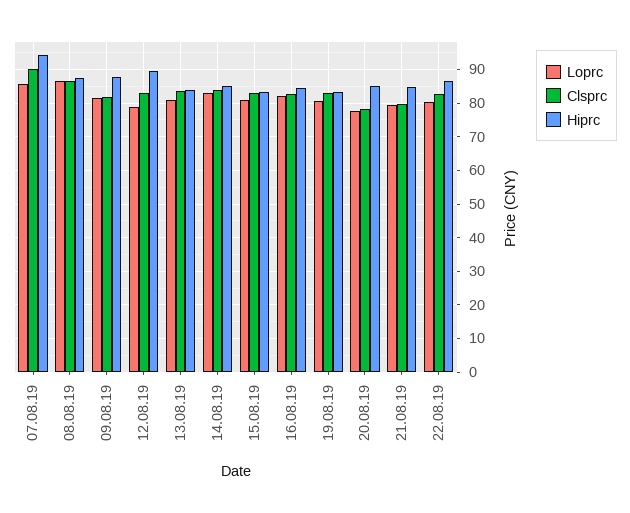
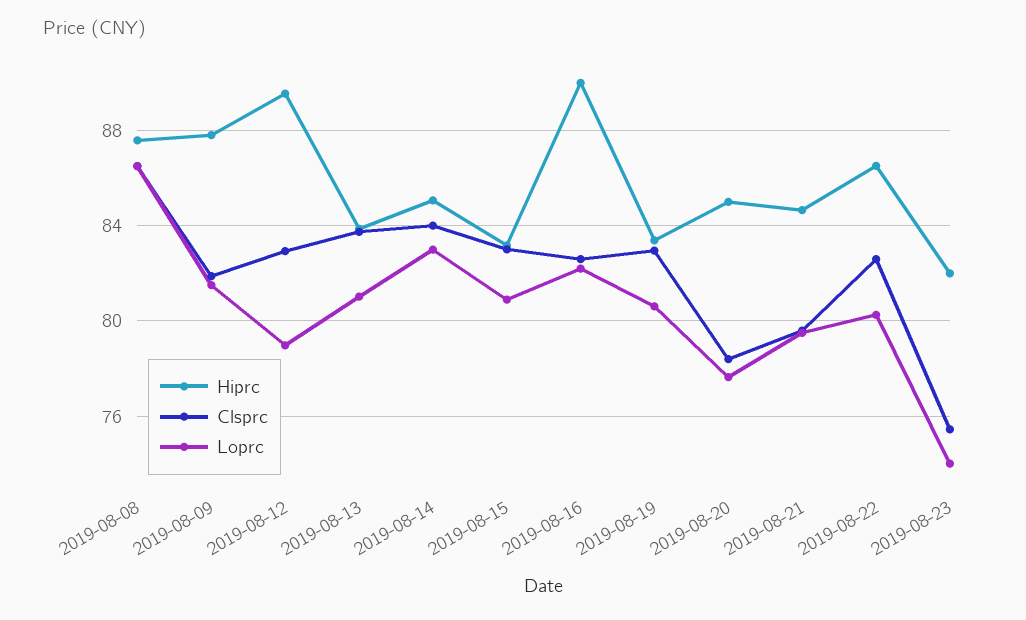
Loprc, 07.08.19: 86 -> none
Clsprc, 07.08.19: 90 -> none
Hiprc, 07.08.19: 94 -> none
Hiprc, 16.08.19: 84 -> 90
Hiprc, 2019-08-23: none -> 82
Clsprc, 2019-08-23: none -> 75.5
Loprc, 2019-08-23: none -> 74

